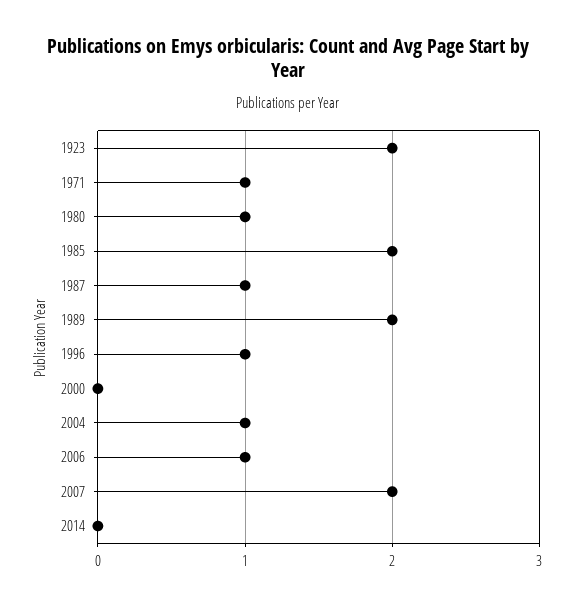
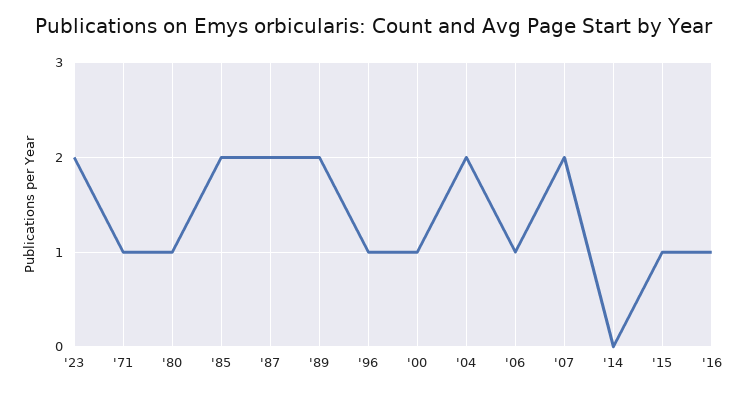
1987: 1 -> 2
2000: 0 -> 1
2004: 1 -> 2
'15: none -> 1
'16: none -> 1

